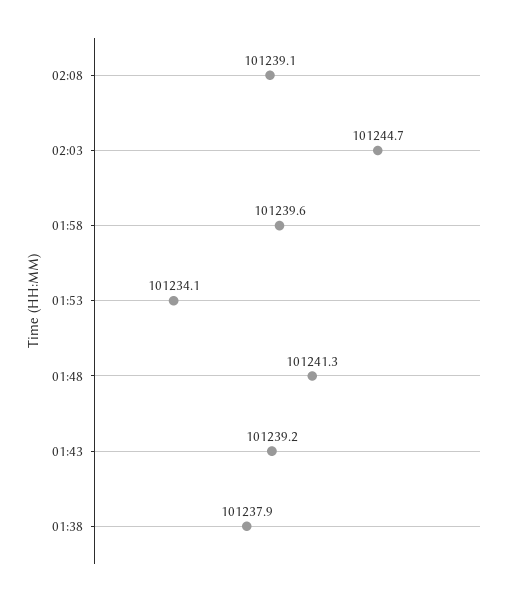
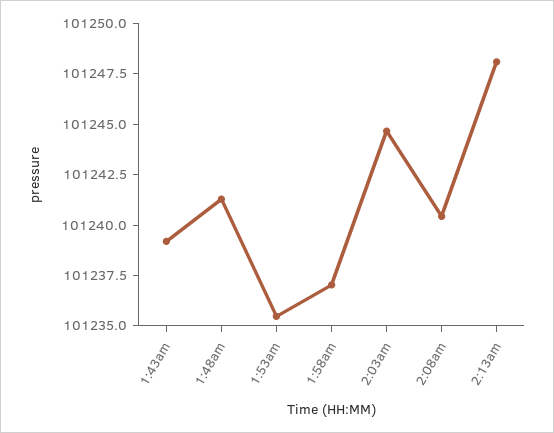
02:08: 101239.1 -> 101240.5
01:58: 101239.6 -> 101237
01:53: 101234.1 -> 101235.5
01:38: 101237.9 -> none
2:13am: none -> 101248

